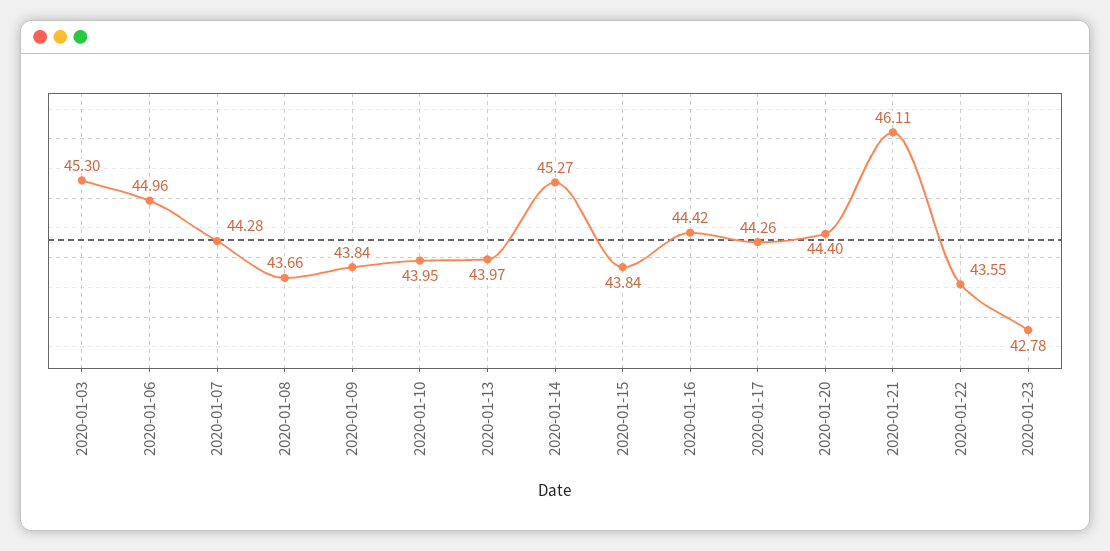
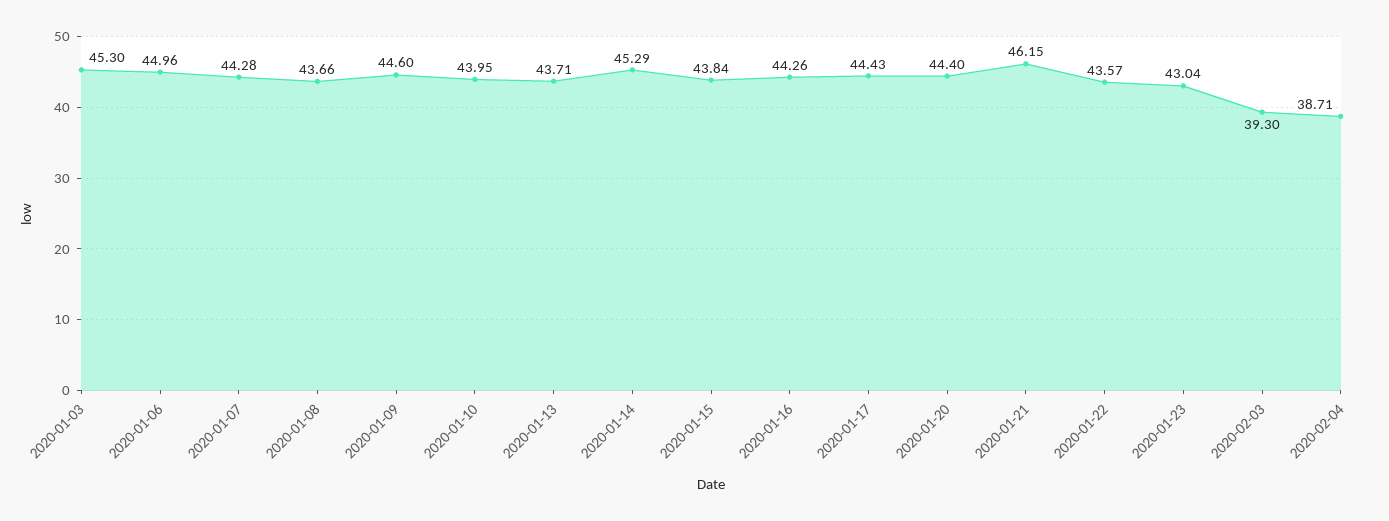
2020-01-09: 43.84 -> 44.6
2020-01-13: 43.97 -> 43.71
2020-01-14: 45.27 -> 45.29
2020-01-16: 44.42 -> 44.26
2020-01-17: 44.26 -> 44.43
2020-01-21: 46.11 -> 46.15
2020-01-22: 43.55 -> 43.57
2020-01-23: 42.78 -> 43.04
2020-02-03: none -> 39.3
2020-02-04: none -> 38.71

